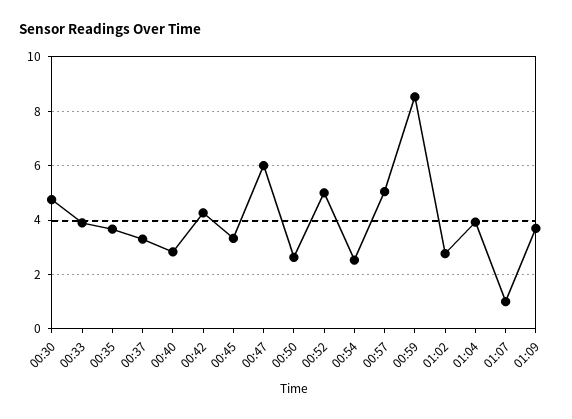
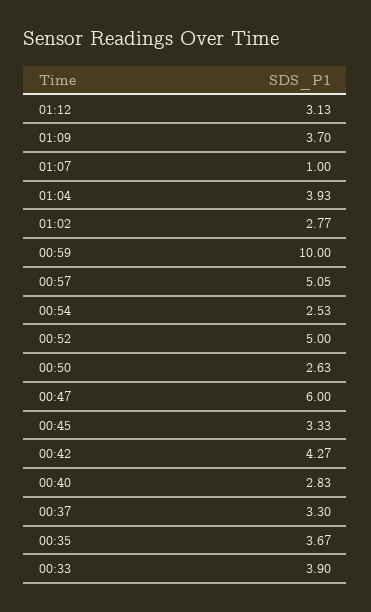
00:30: 4.75 -> none
00:59: 8.5 -> 10
01:12: none -> 3.13

